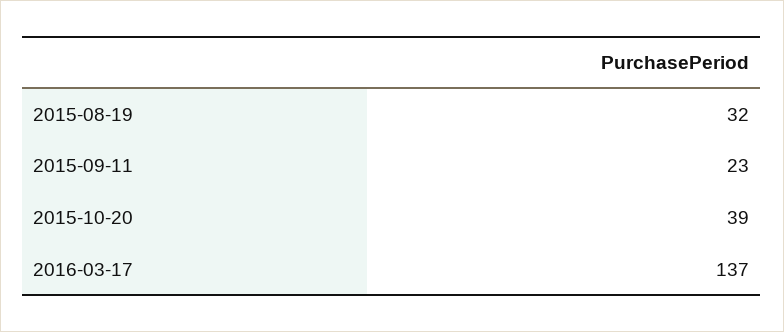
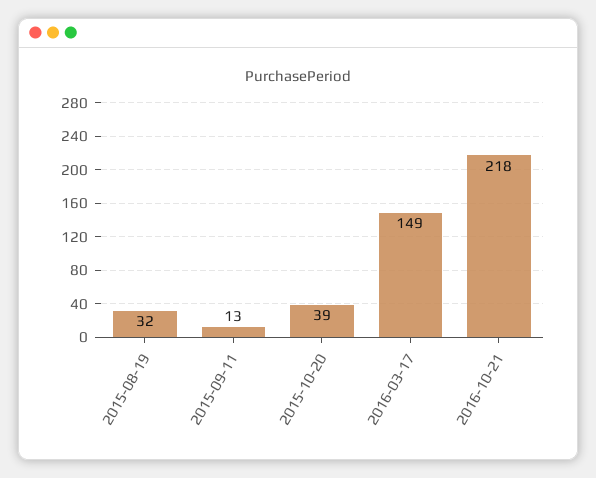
2015-09-11: 23 -> 13
2016-03-17: 137 -> 149
2016-10-21: none -> 218

